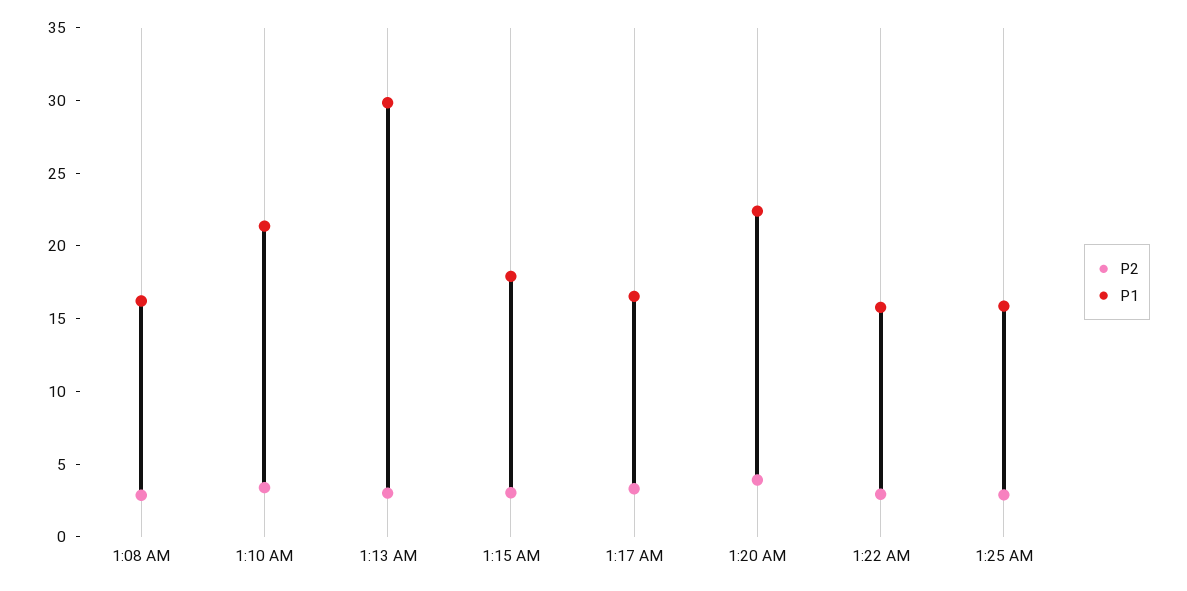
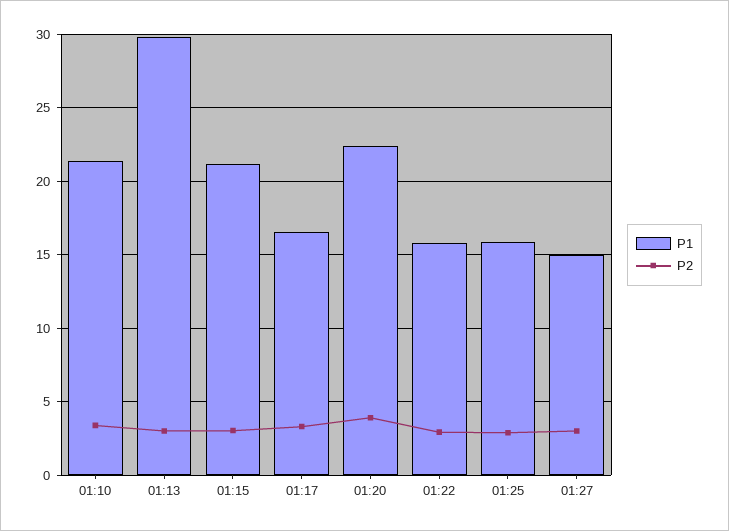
P2, 1:08 AM: 3 -> none
P1, 1:08 AM: 16 -> none
P1, 1:15 AM: 18 -> 21
P1, 01:27: none -> 15
P2, 01:27: none -> 3

